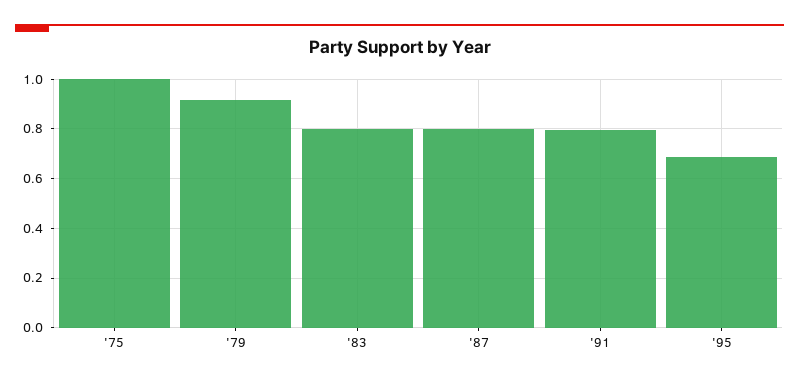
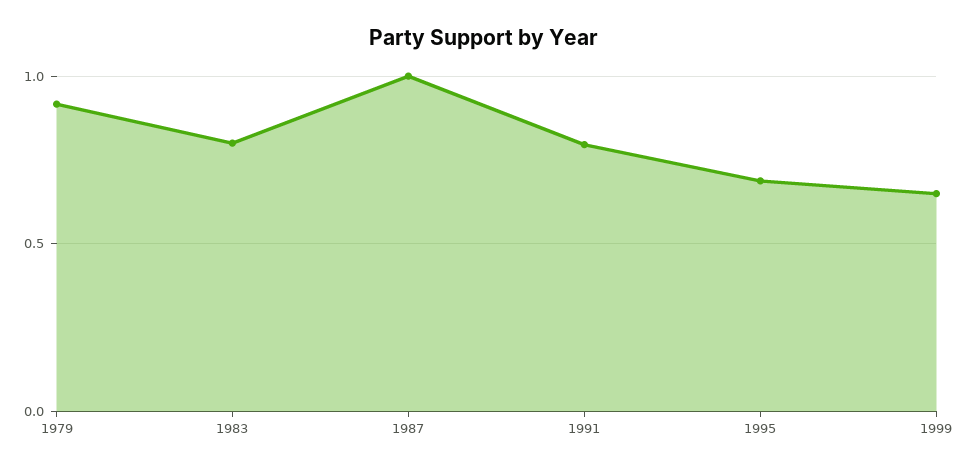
'75: 1 -> none
'87: 0.8 -> 1
1999: none -> 0.65

